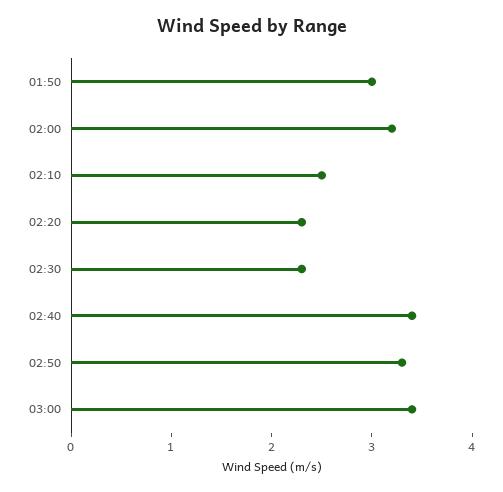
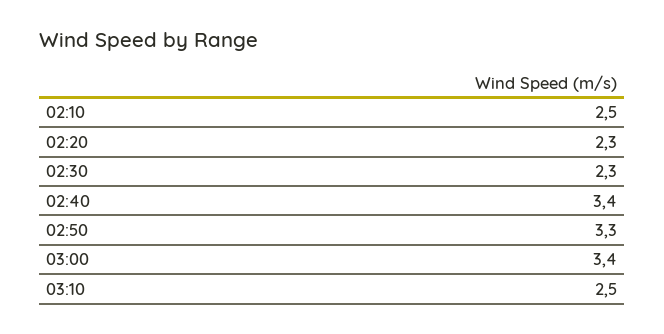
01:50: 3 -> none
02:00: 3.2 -> none
03:10: none -> 2.5

